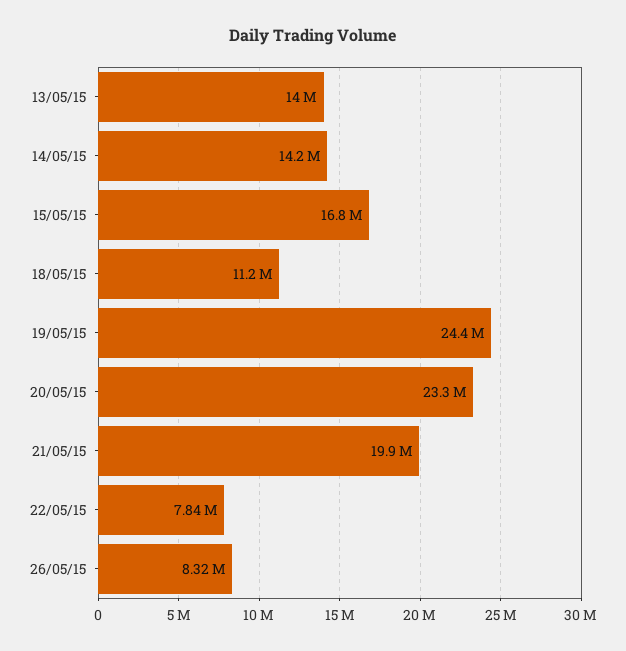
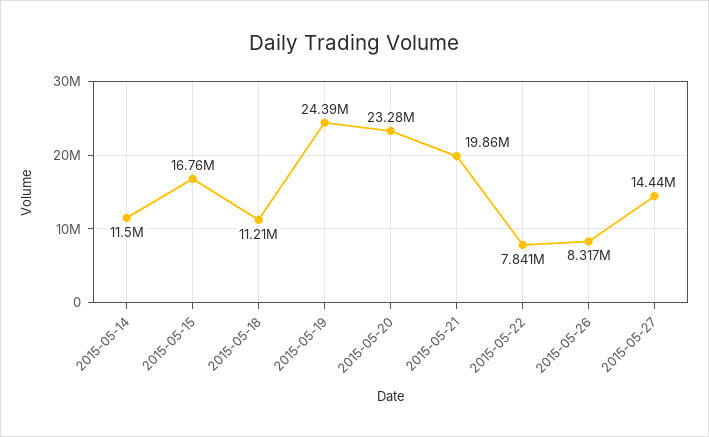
13/05/15: 14000000 -> none
14/05/15: 14200000 -> 11500000
2015-05-27: none -> 14440000

